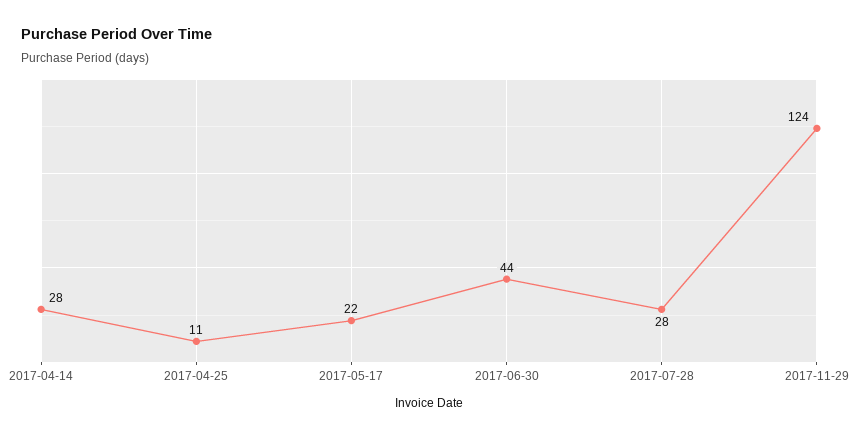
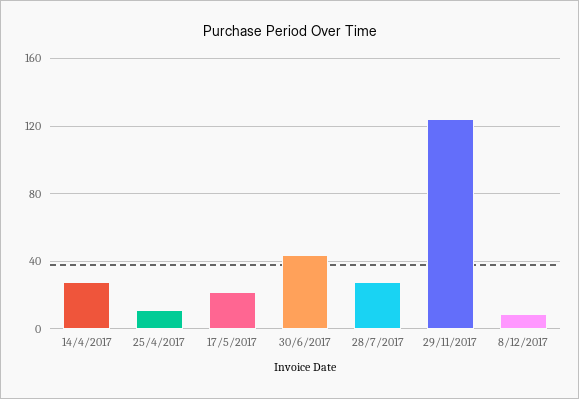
8/12/2017: none -> 10

